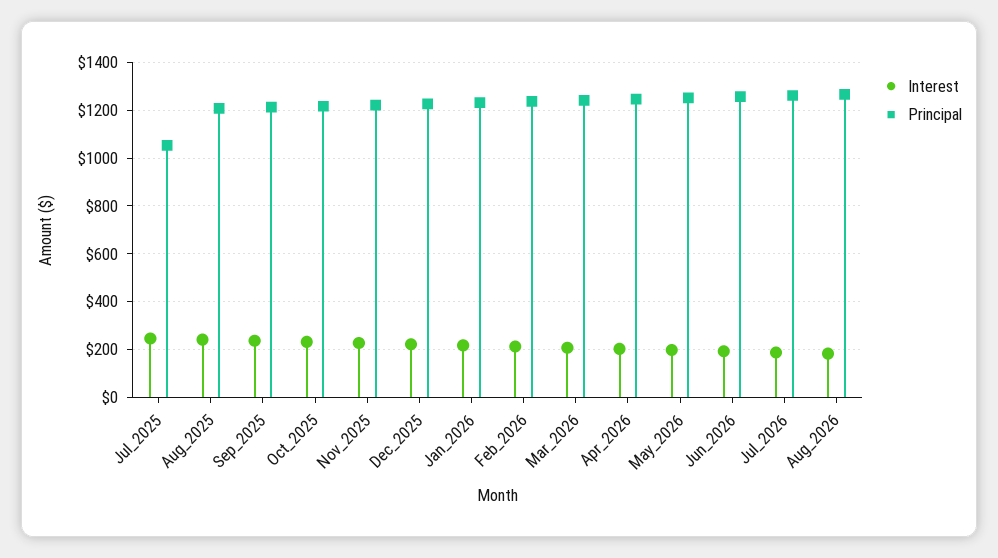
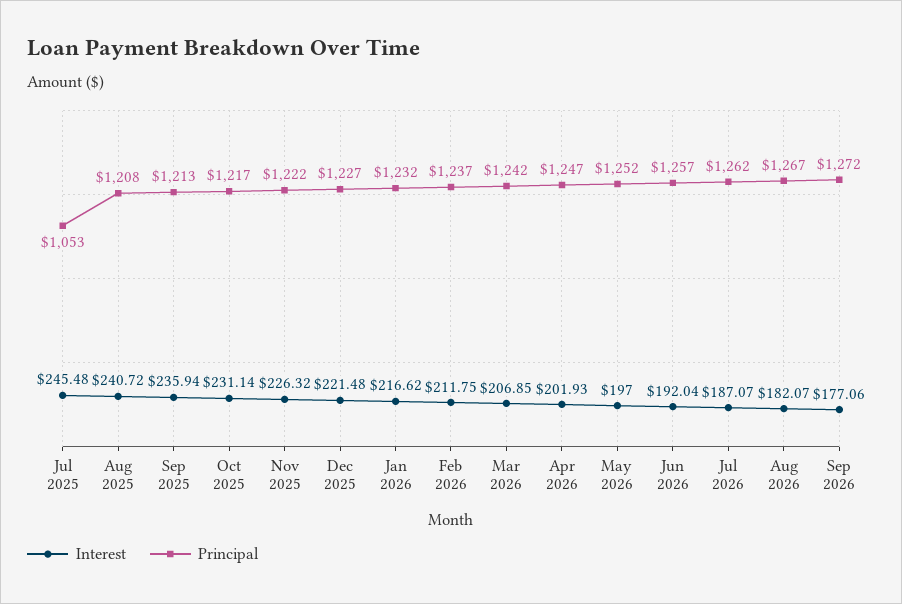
Interest, Sep 2026: none -> 177.06
Principal, Sep 2026: none -> 1272

